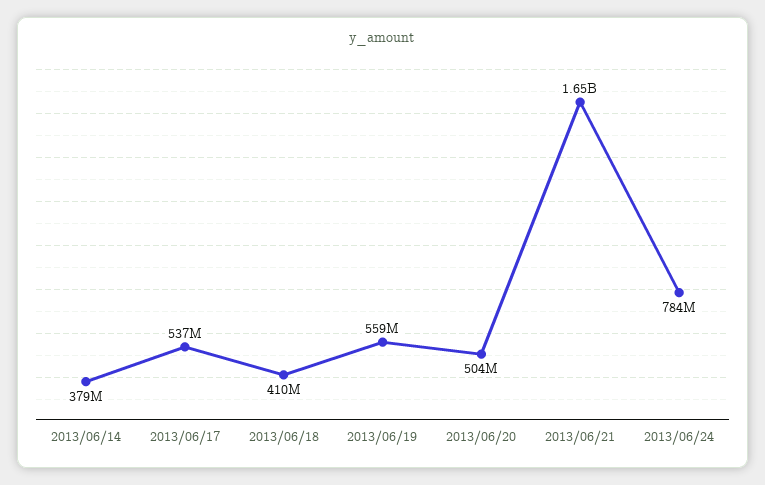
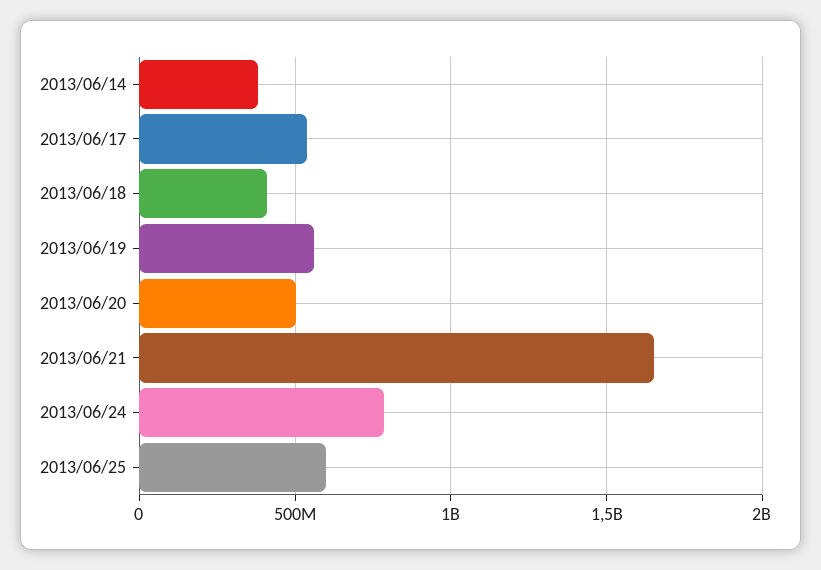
2013/06/25: none -> 600000000

